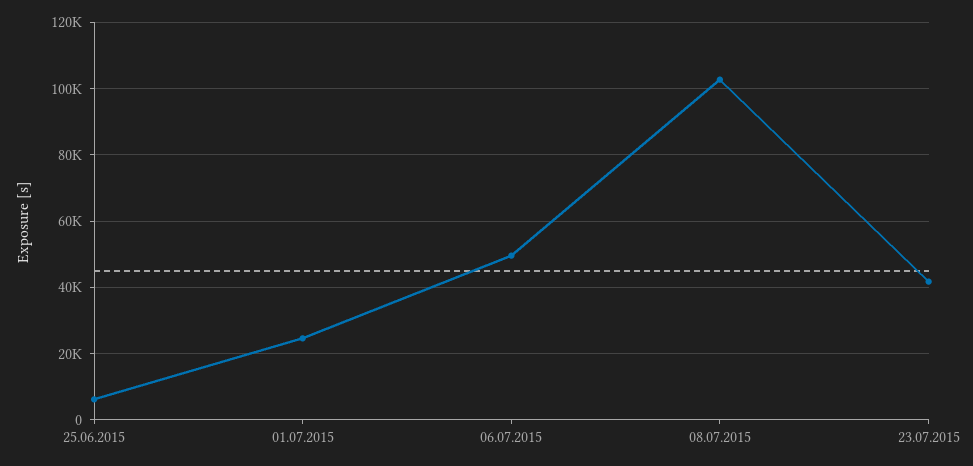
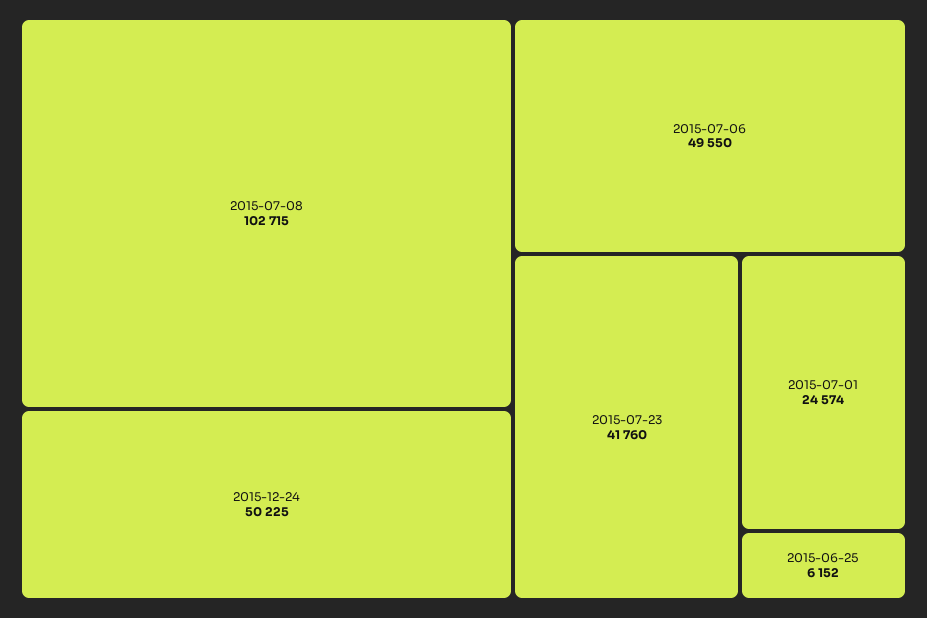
2015-12-24: none -> 50225

